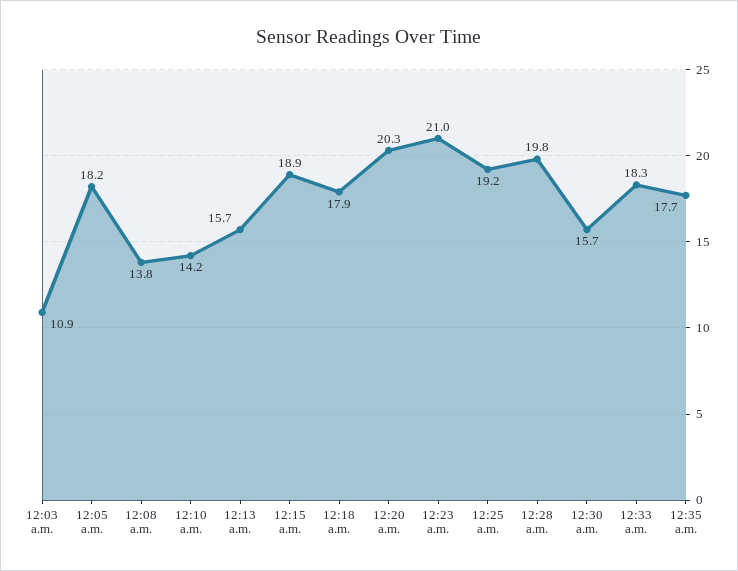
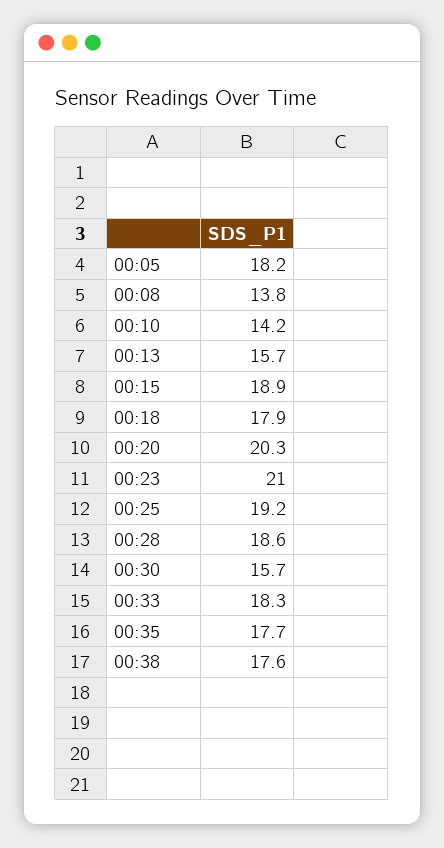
12:03 a.m.: 10.9 -> none
12:28 a.m.: 19.8 -> 18.6
00:38: none -> 17.6

